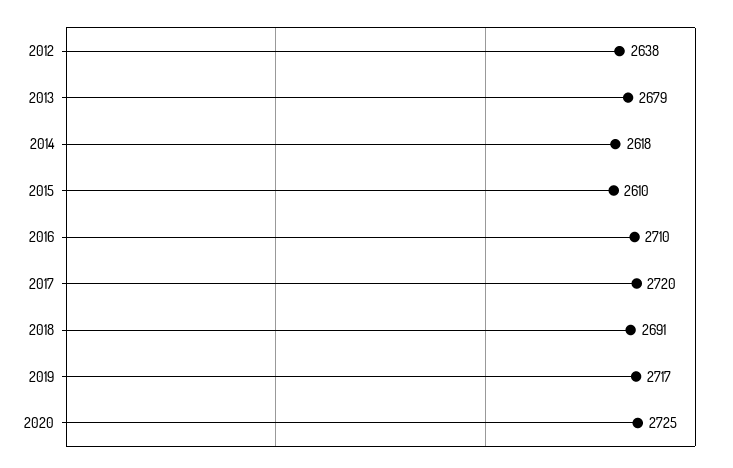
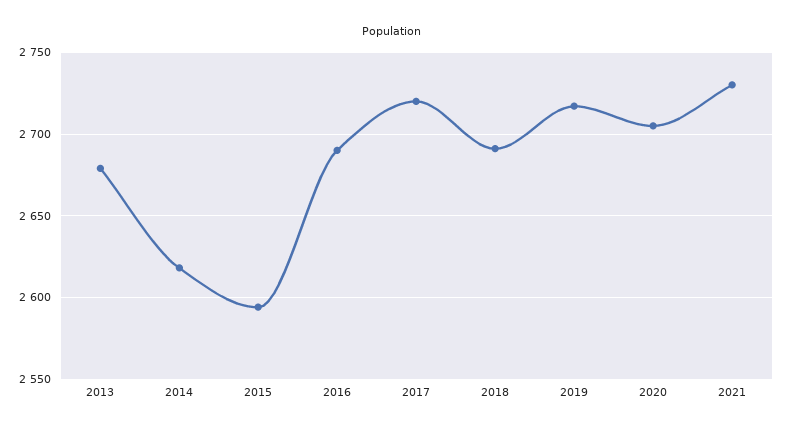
2012: 2638 -> none
2015: 2610 -> 2595
2016: 2710 -> 2690
2020: 2725 -> 2705
2021: none -> 2730

